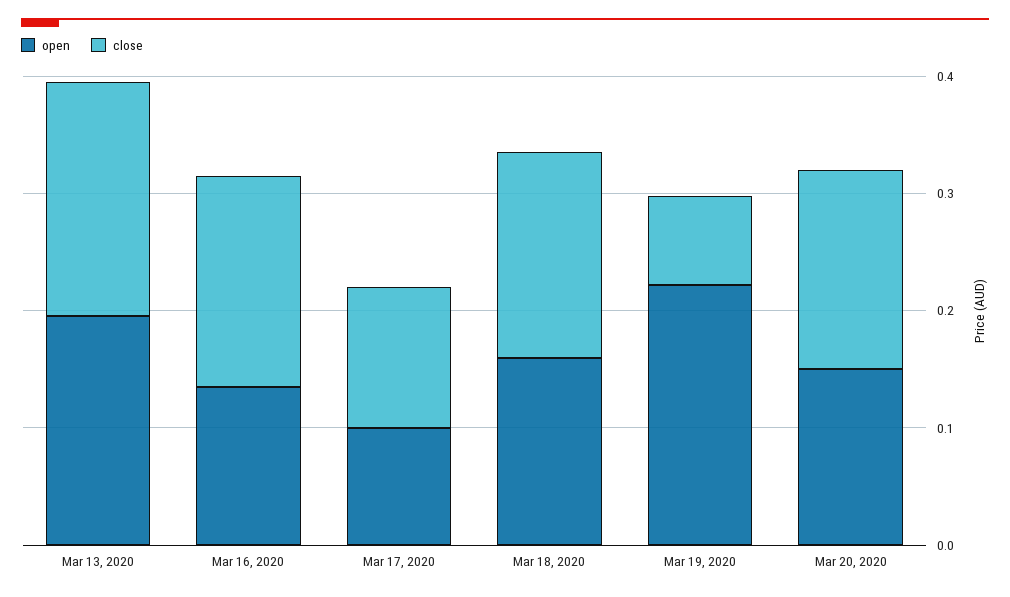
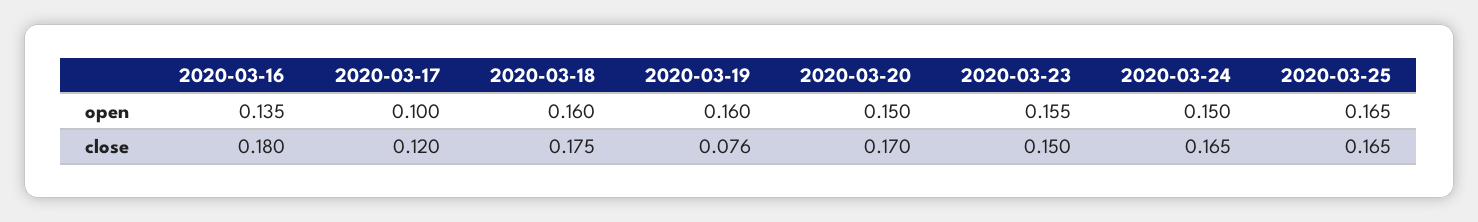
open, Mar 13, 2020: 0.2 -> none
close, Mar 13, 2020: 0.2 -> none
open, Mar 19, 2020: 0.22 -> 0.16
open, 2020-03-23: none -> 0.155
open, 2020-03-24: none -> 0.15
open, 2020-03-25: none -> 0.165
close, 2020-03-23: none -> 0.15
close, 2020-03-24: none -> 0.165
close, 2020-03-25: none -> 0.165

